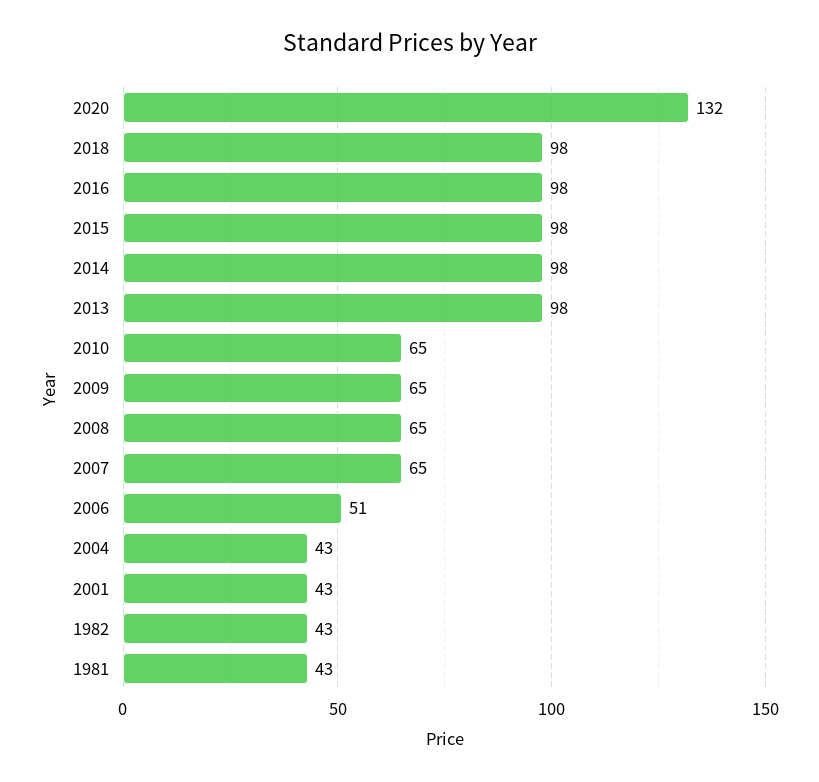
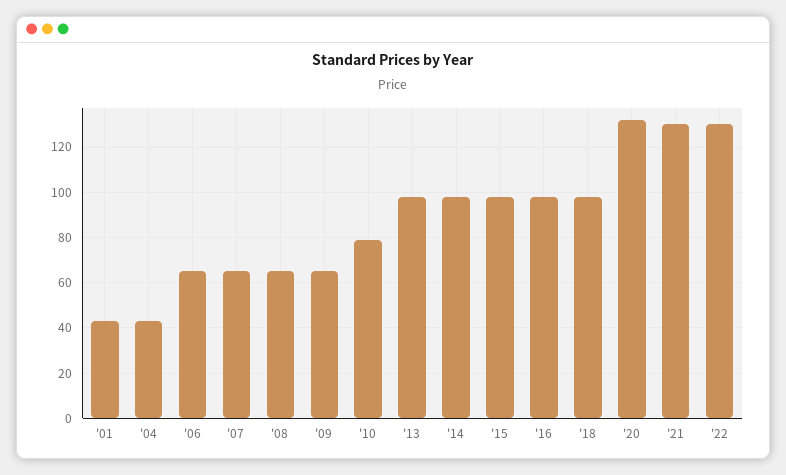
2010: 65 -> 80
2006: 51 -> 65
1982: 43 -> none
1981: 43 -> none
'21: none -> 130
'22: none -> 130

